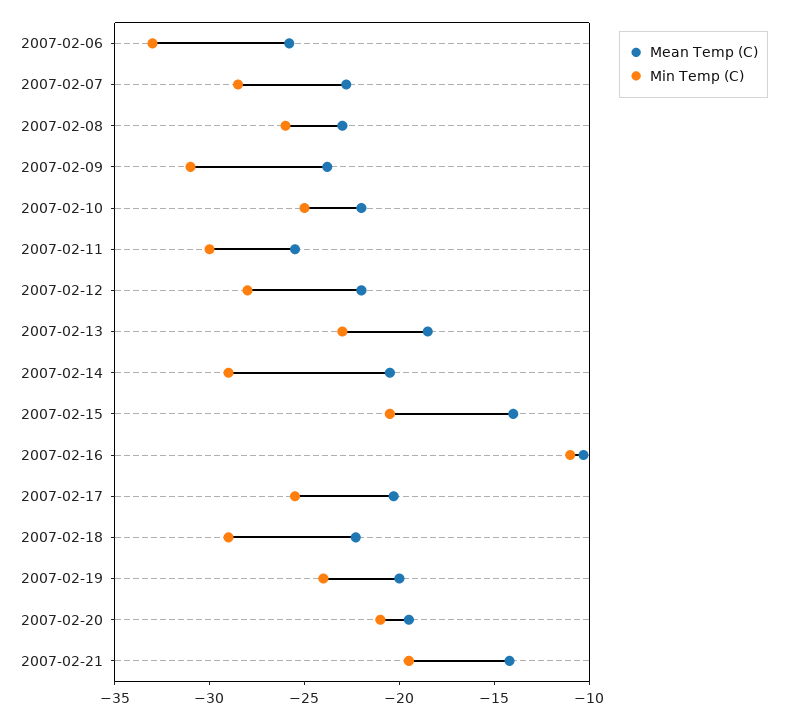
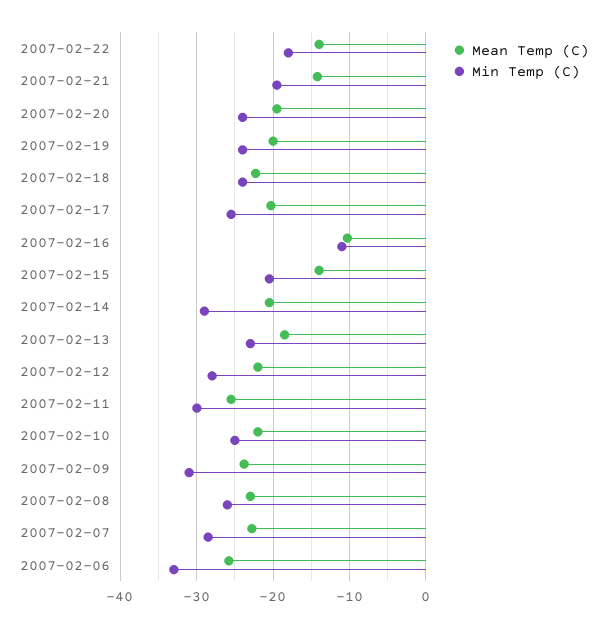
Min Temp (C), 2007-02-18: -29 -> -24
Min Temp (C), 2007-02-20: -21 -> -24
Mean Temp (C), 2007-02-22: none -> -14
Min Temp (C), 2007-02-22: none -> -18

